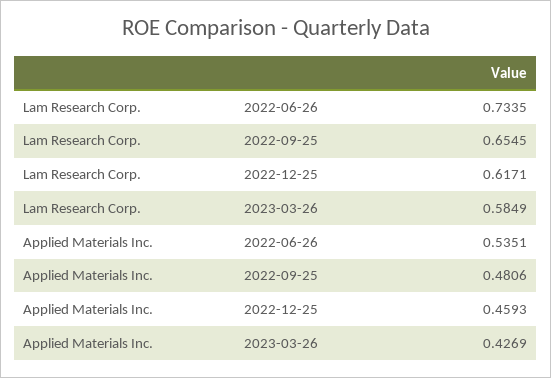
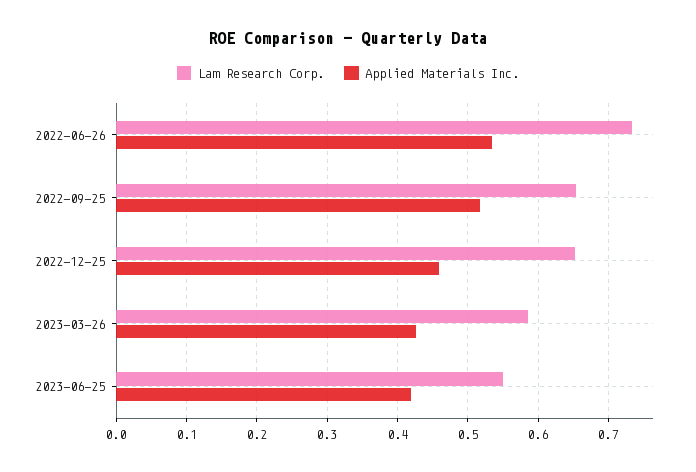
Lam Research Corp., 2022-12-25: 0.6171 -> 0.65
Applied Materials Inc., 2022-09-25: 0.4806 -> 0.52
Lam Research Corp., 2023-06-25: none -> 0.55
Applied Materials Inc., 2023-06-25: none -> 0.42

